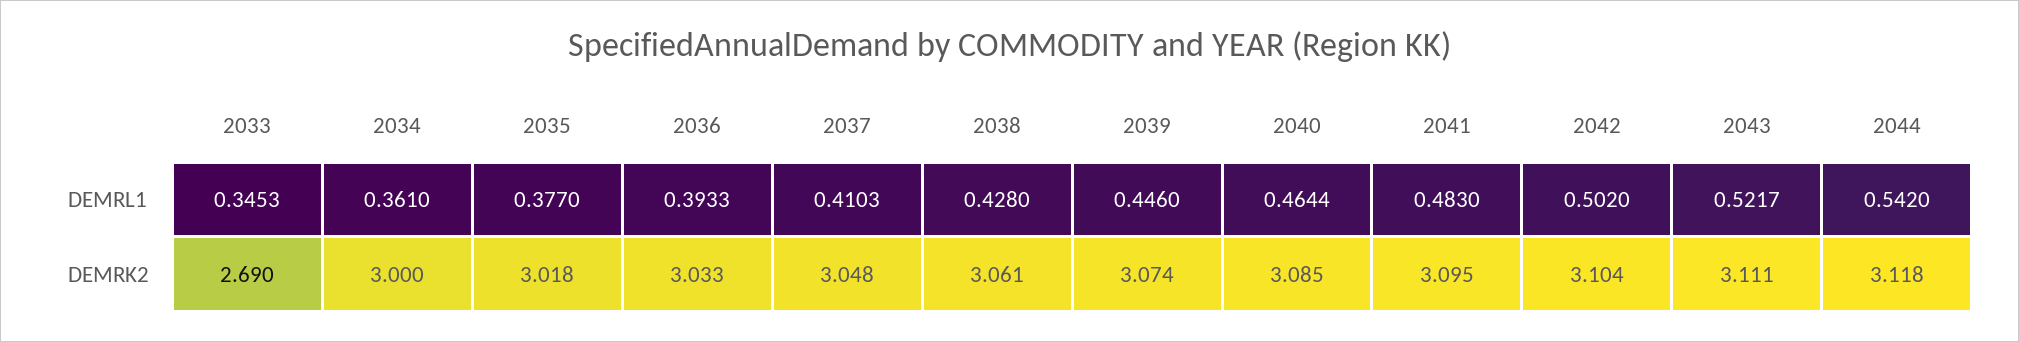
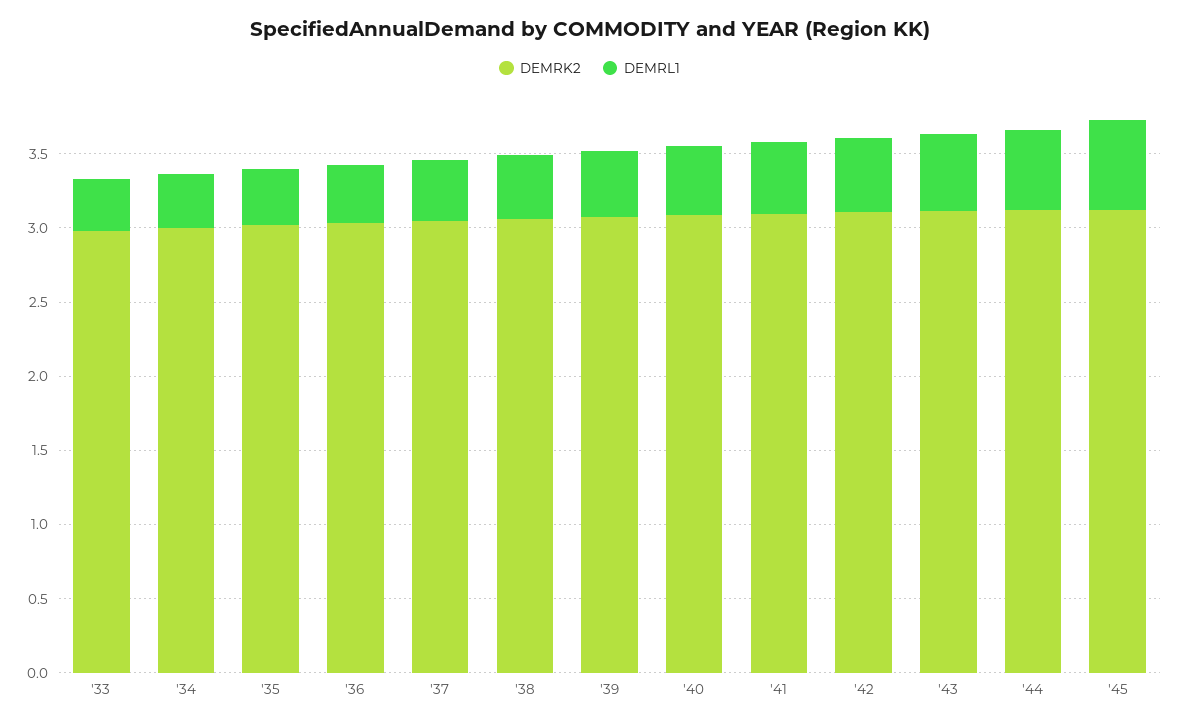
DEMRK2, 2033: 2.69 -> 3
DEMRK2, '45: none -> 3.1
DEMRL1, '45: none -> 0.6

